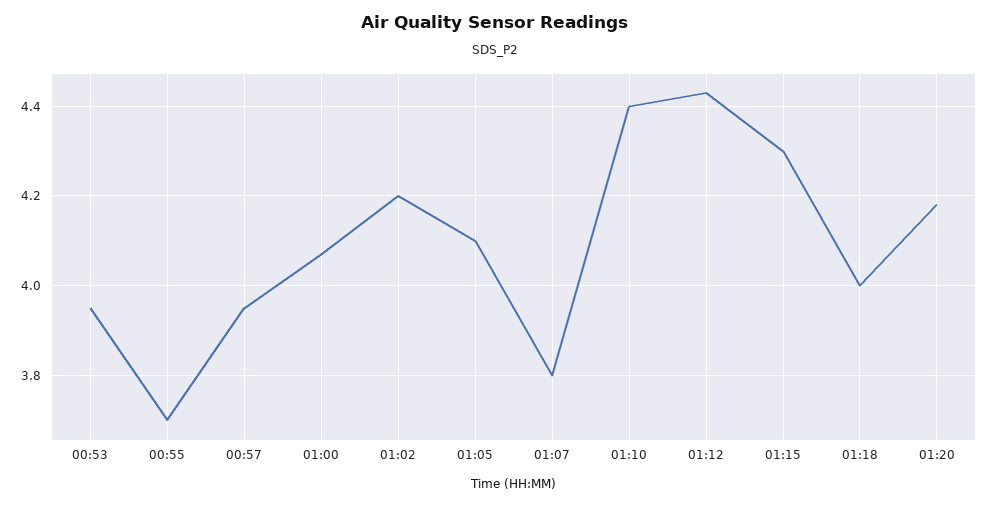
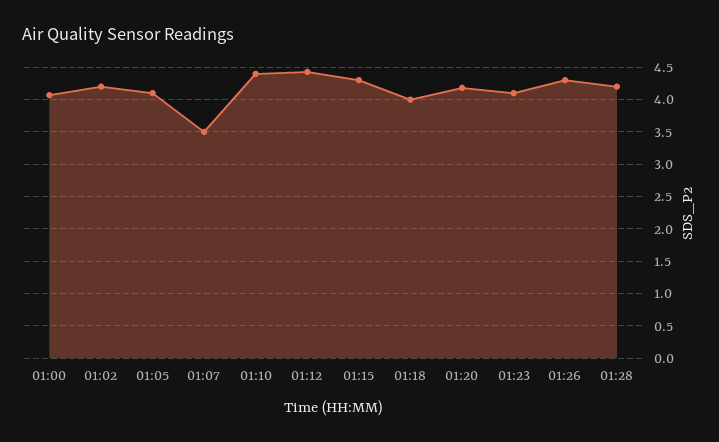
00:53: 3.95 -> none
00:55: 3.7 -> none
00:57: 3.95 -> none
01:07: 3.8 -> 3.5
01:23: none -> 4.1
01:26: none -> 4.3
01:28: none -> 4.2

